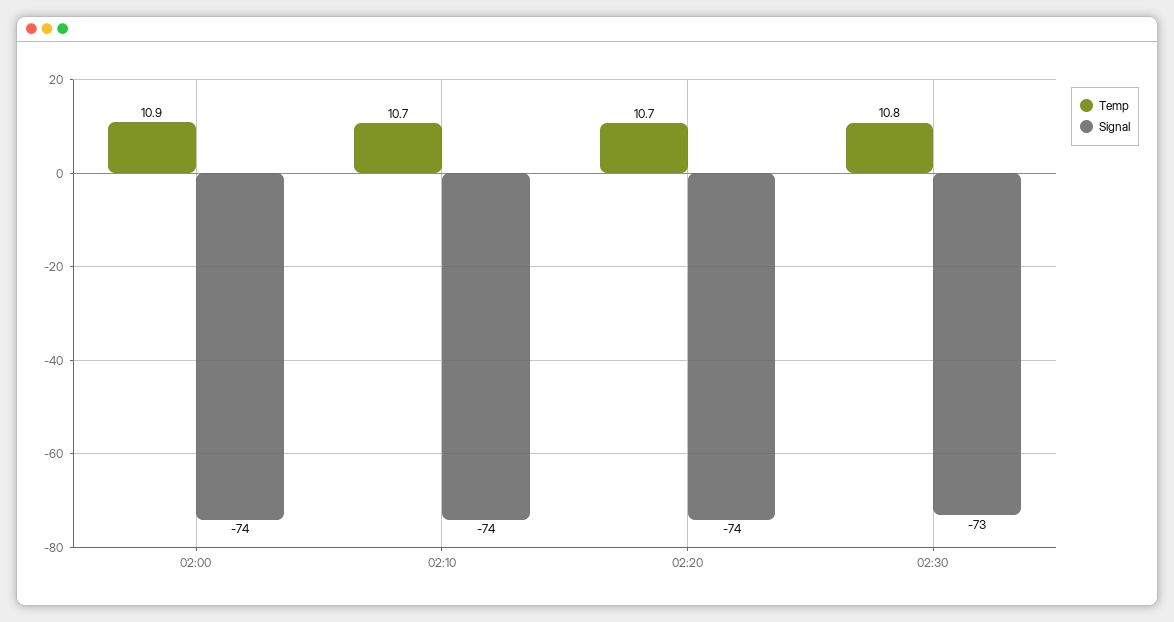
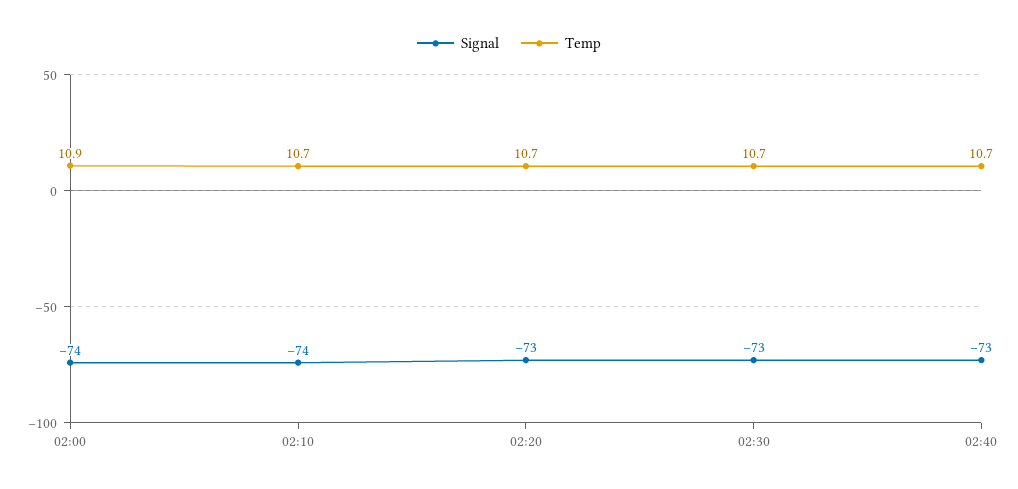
Signal, 02:20: -74 -> -73
Temp, 02:30: 10.8 -> 10.7
Signal, 02:40: none -> -73
Temp, 02:40: none -> 10.7

